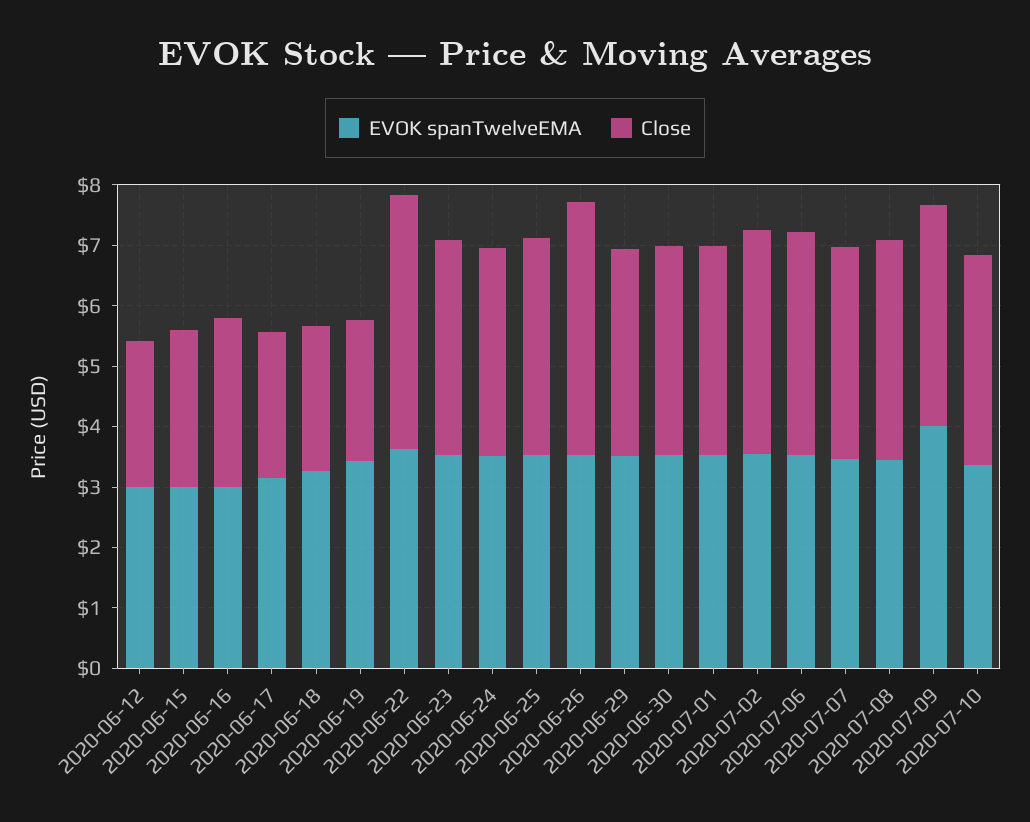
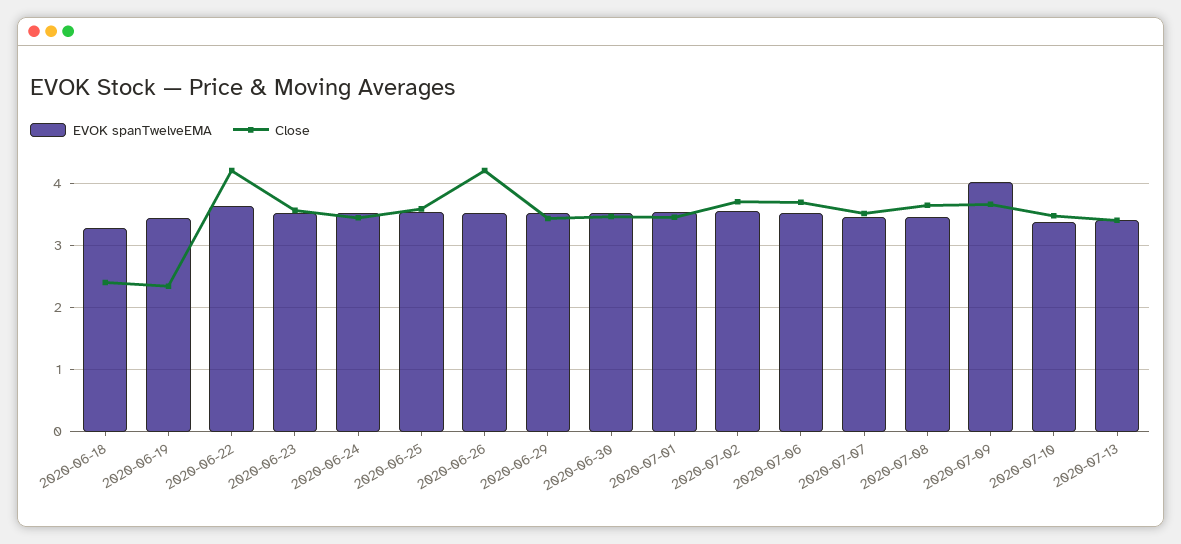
EVOK spanTwelveEMA, 2020-06-12: 3 -> none
Close, 2020-06-12: 2.4 -> none
EVOK spanTwelveEMA, 2020-06-15: 3 -> none
Close, 2020-06-15: 2.6 -> none
EVOK spanTwelveEMA, 2020-06-16: 3 -> none
Close, 2020-06-16: 2.8 -> none
EVOK spanTwelveEMA, 2020-06-17: 3.2 -> none
Close, 2020-06-17: 2.4 -> none
EVOK spanTwelveEMA, 2020-07-13: none -> 3.4
Close, 2020-07-13: none -> 3.4

